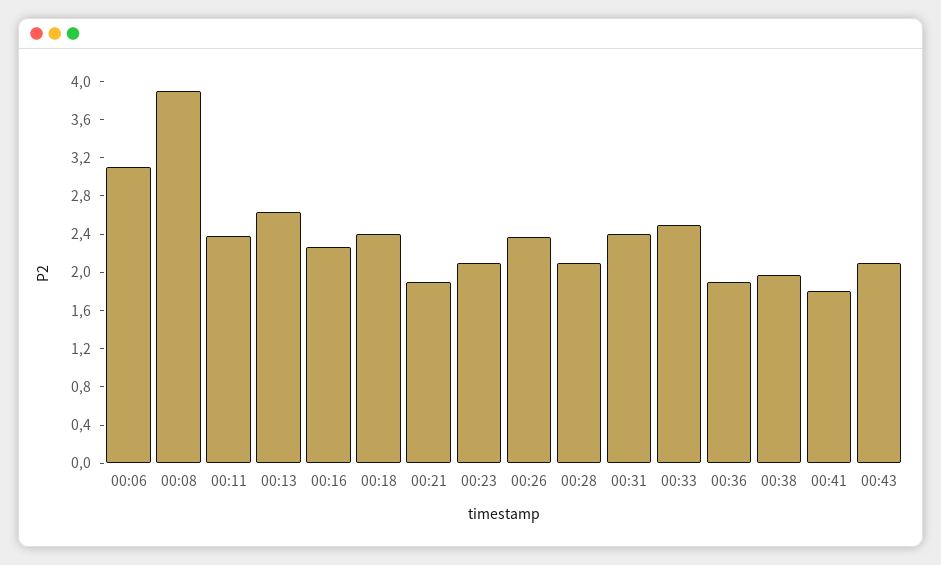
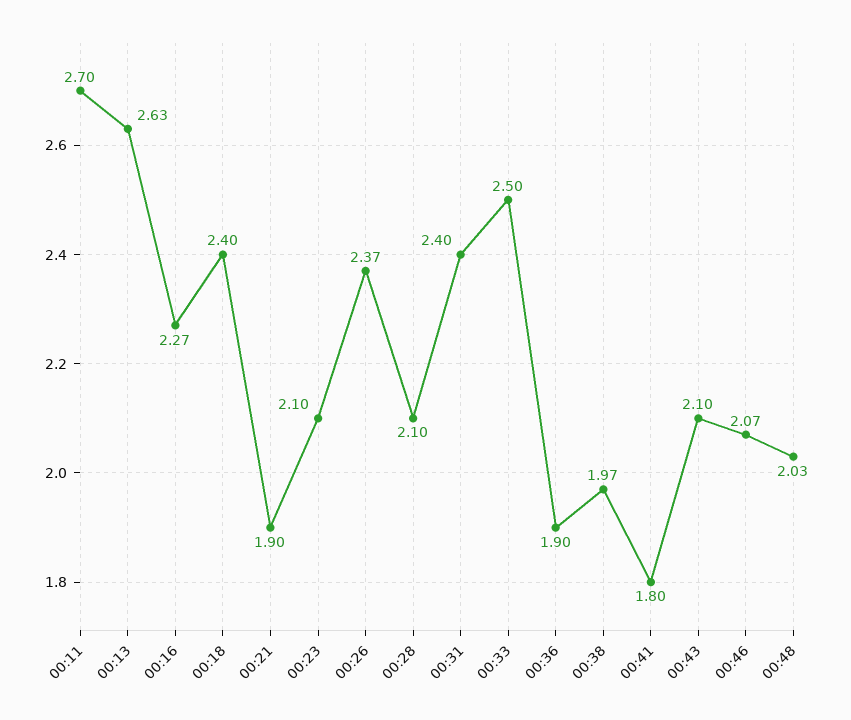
00:06: 3.1 -> none
00:08: 3.9 -> none
00:11: 2.4 -> 2.7
00:46: none -> 2.07
00:48: none -> 2.03

